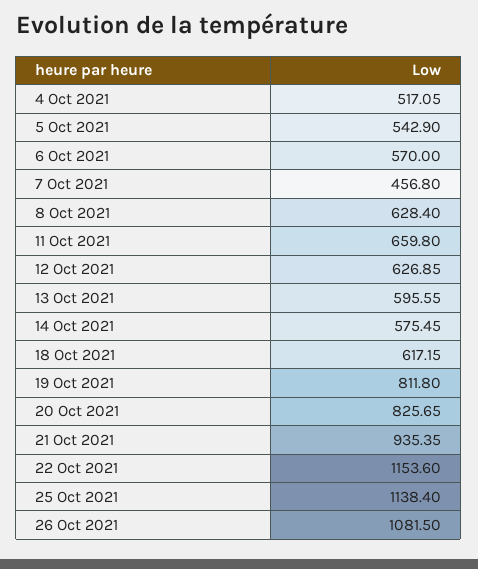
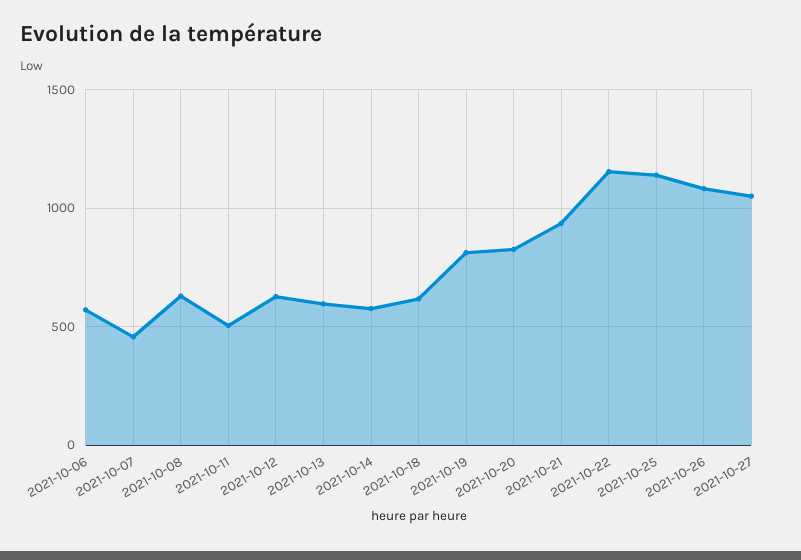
4 Oct 2021: 517.05 -> none
5 Oct 2021: 542.9 -> none
11 Oct 2021: 659.8 -> 500
2021-10-27: none -> 1050

